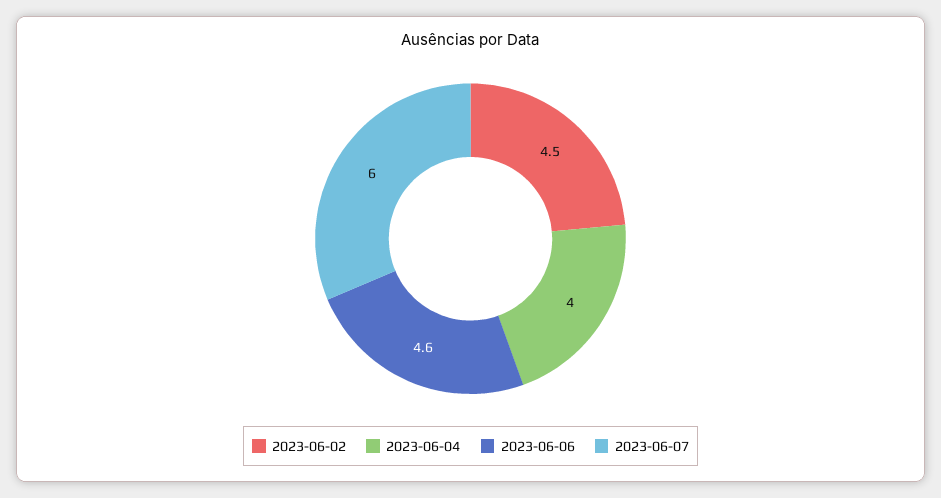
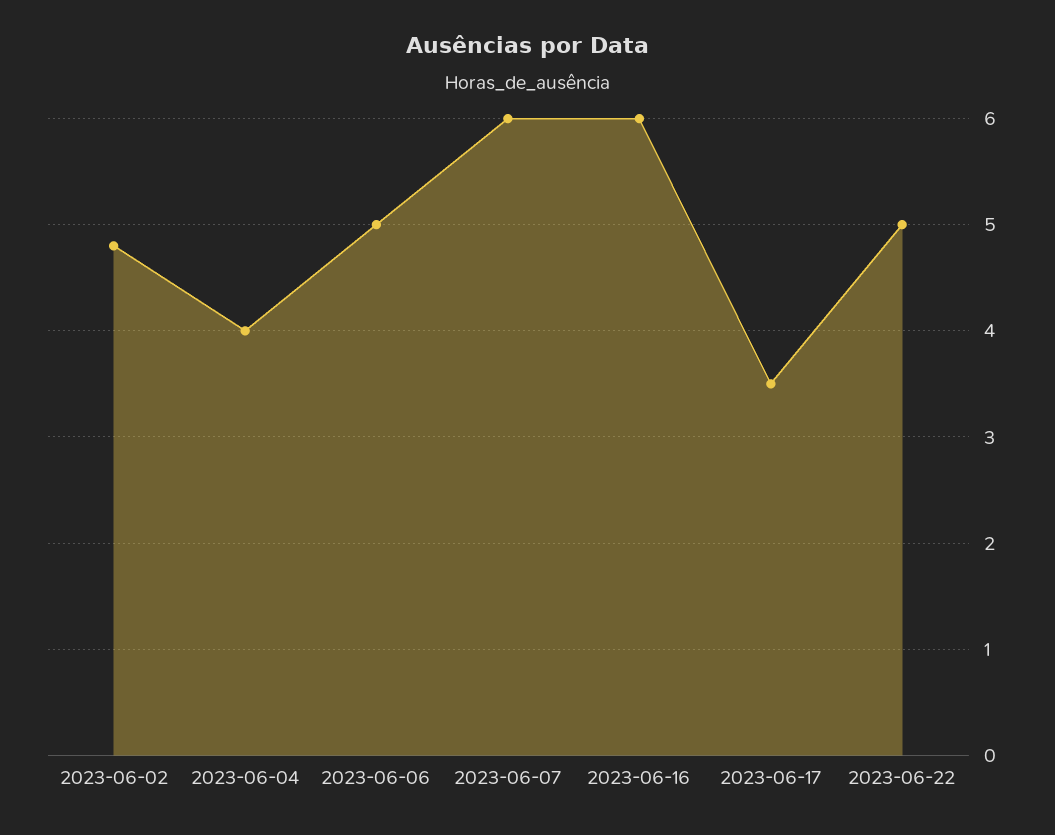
2023-06-02: 4.5 -> 4.8
2023-06-06: 4.6 -> 5
2023-06-16: none -> 6
2023-06-17: none -> 3.5
2023-06-22: none -> 5

